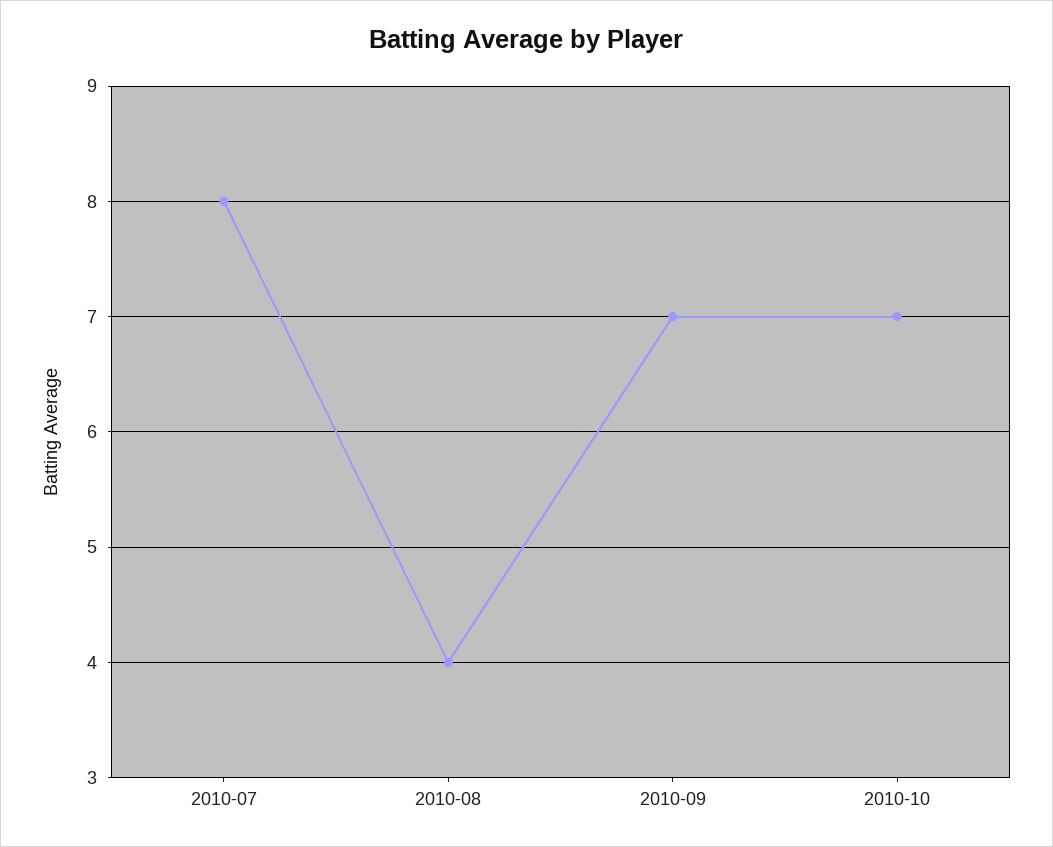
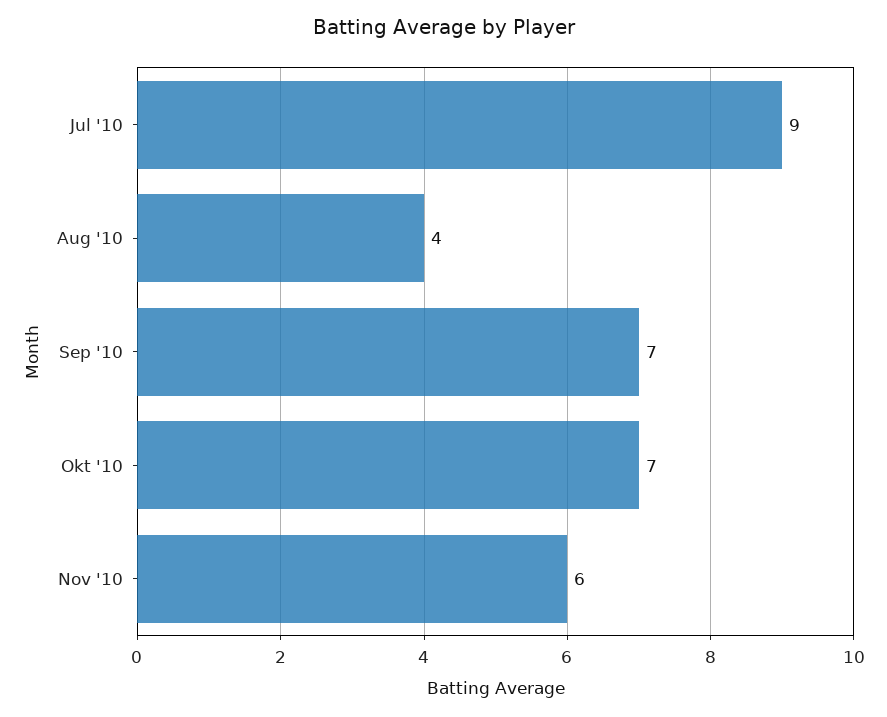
2010-07: 8 -> 9
Nov '10: none -> 6

